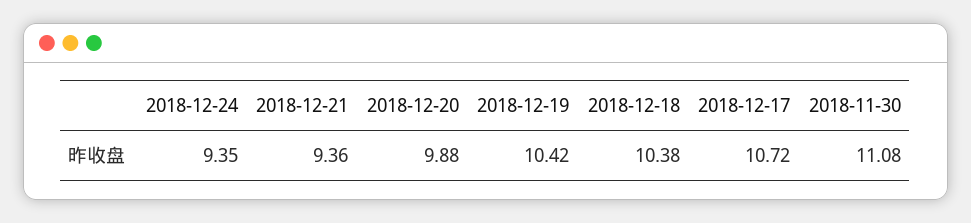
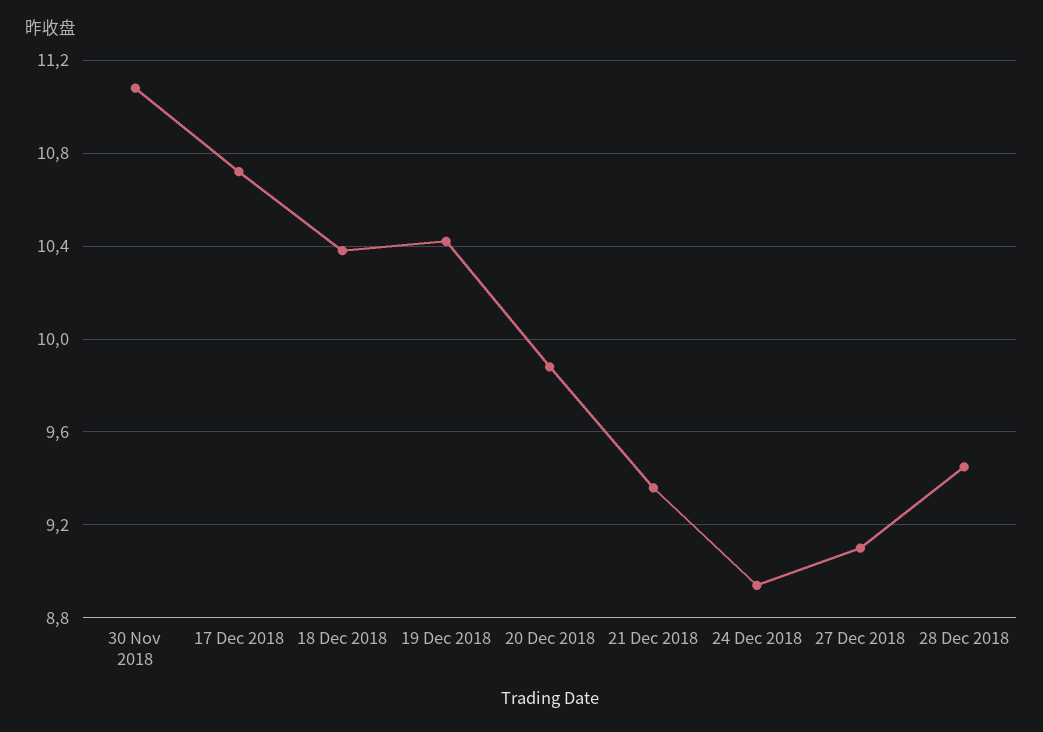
2018-12-24: 9.35 -> 8.95
27 Dec 2018: none -> 9.1
28 Dec 2018: none -> 9.45

